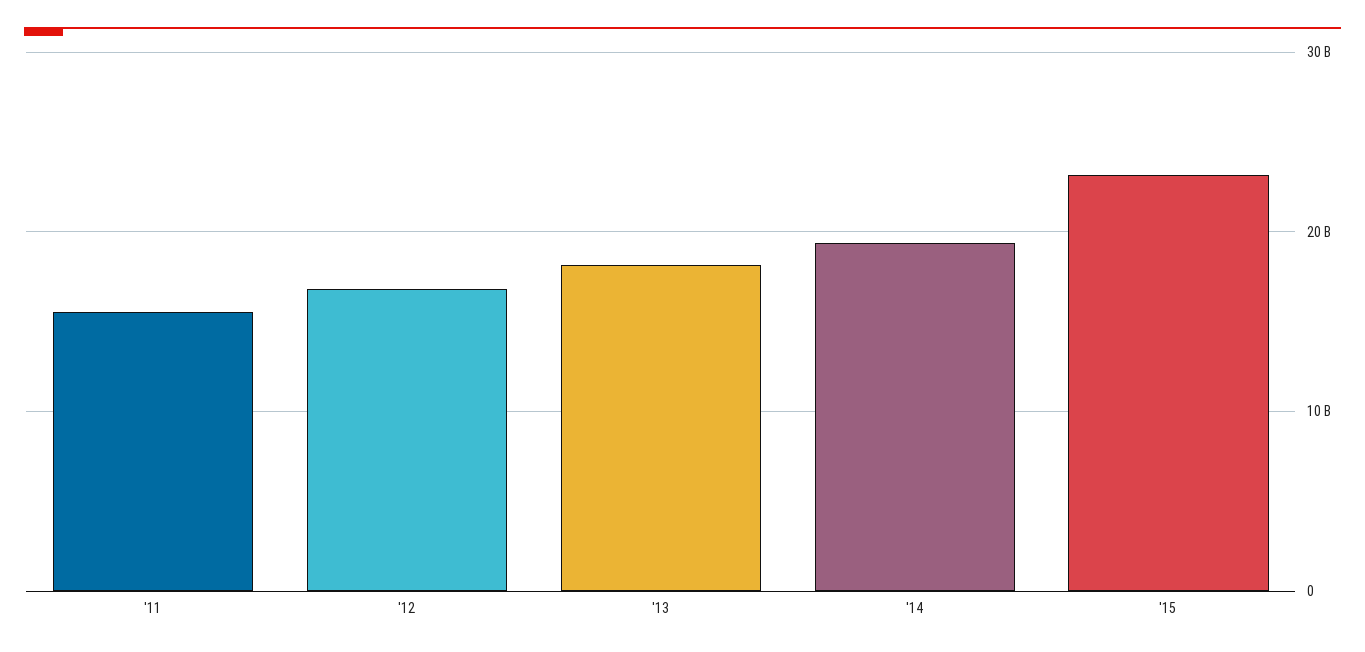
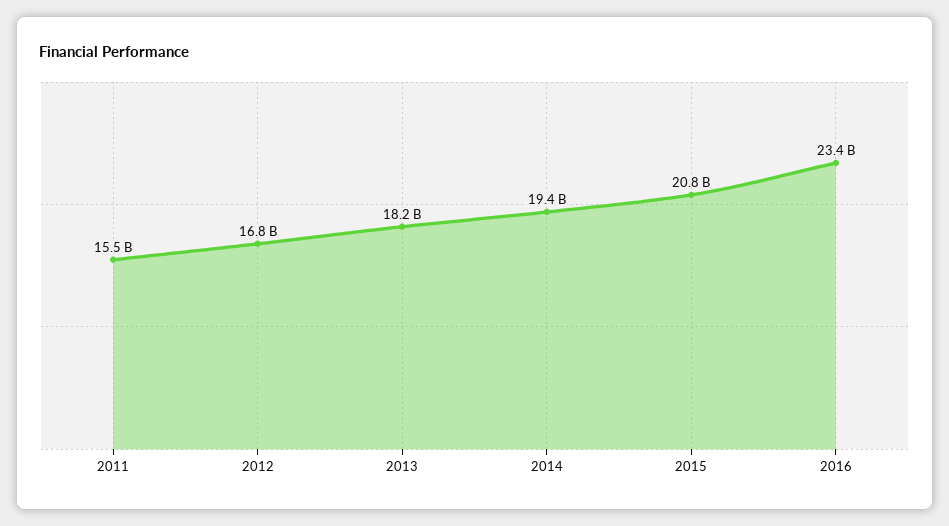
'15: 23000000000 -> 20800000000
2016: none -> 23400000000

